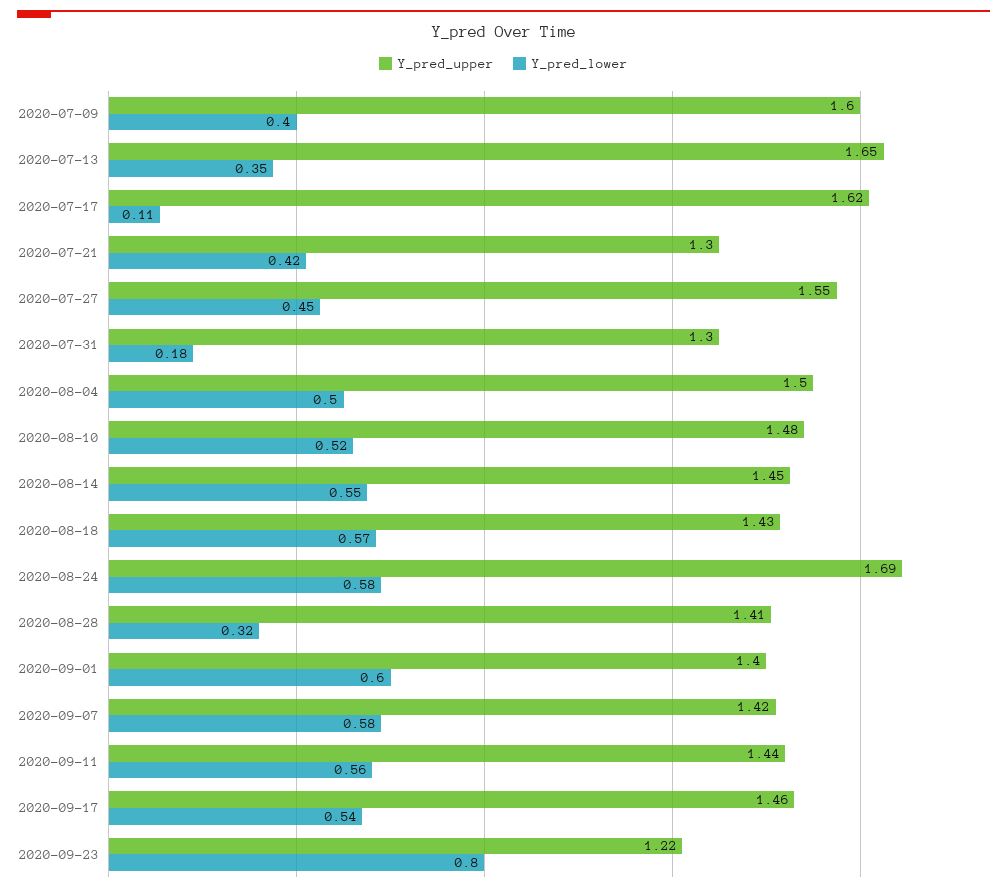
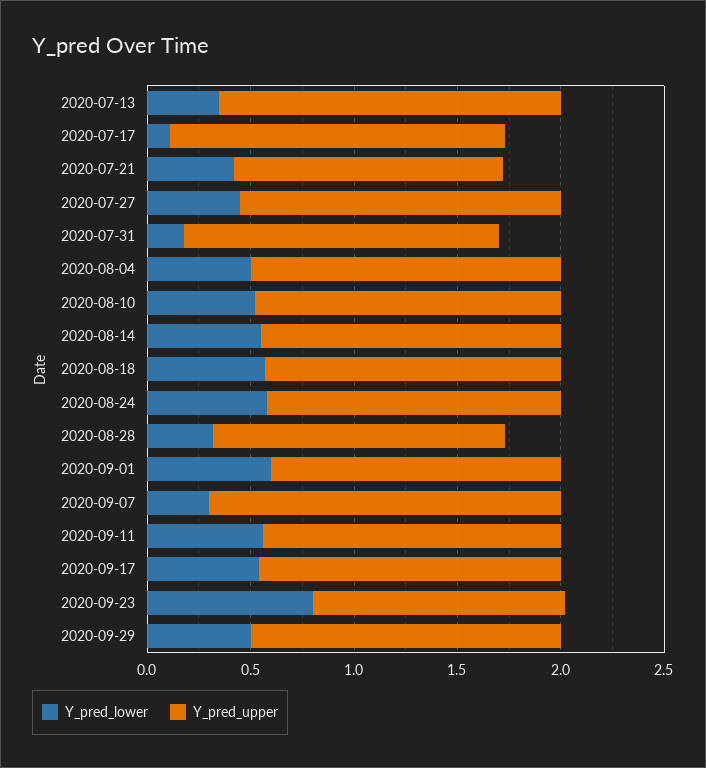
Y_pred_upper, 2020-07-09: 1.6 -> none
Y_pred_lower, 2020-07-09: 0.4 -> none
Y_pred_upper, 2020-07-31: 1.3 -> 1.5
Y_pred_upper, 2020-08-24: 1.69 -> 1.4
Y_pred_upper, 2020-09-07: 1.42 -> 1.7
Y_pred_lower, 2020-09-07: 0.58 -> 0.3
Y_pred_lower, 2020-09-29: none -> 0.5
Y_pred_upper, 2020-09-29: none -> 1.5

